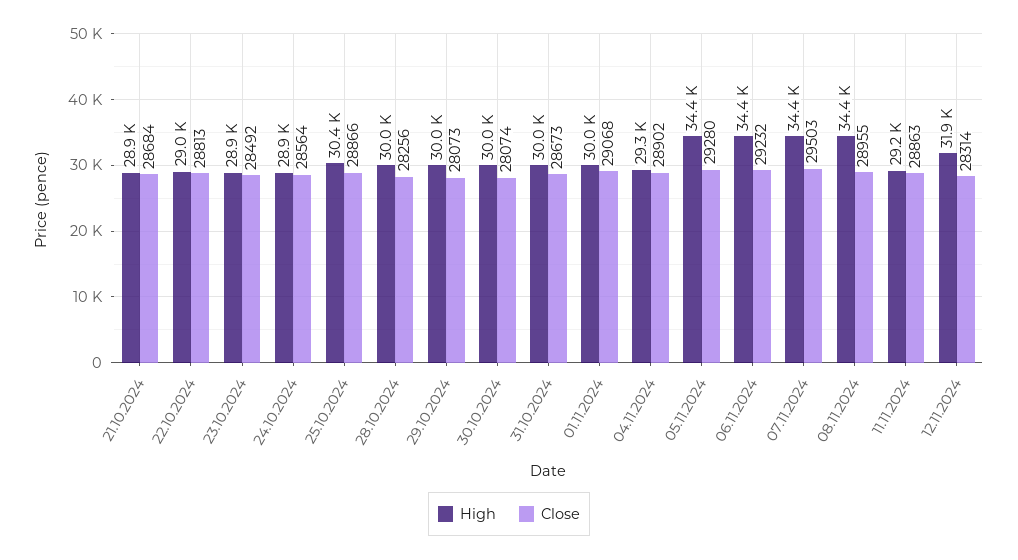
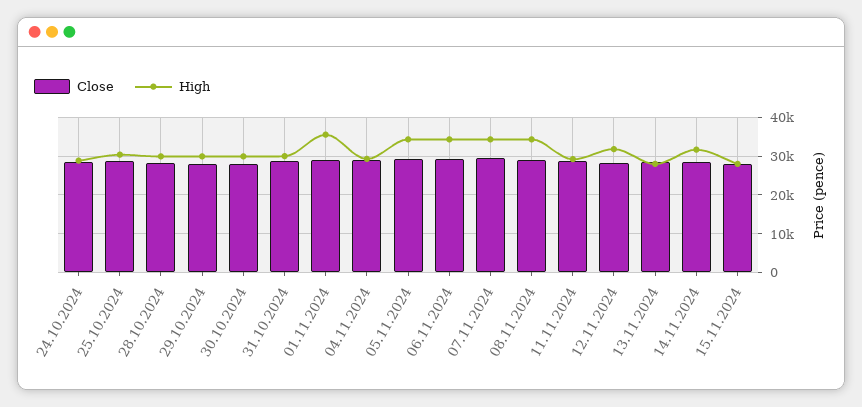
High, 21.10.2024: 28900 -> none
Close, 21.10.2024: 28684 -> none
High, 22.10.2024: 29000 -> none
Close, 22.10.2024: 28813 -> none
High, 23.10.2024: 28900 -> none
Close, 23.10.2024: 28492 -> none
High, 01.11.2024: 30000 -> 36000
Close, 13.11.2024: none -> 28000
High, 13.11.2024: none -> 28000
Close, 14.11.2024: none -> 28000
High, 14.11.2024: none -> 32000
Close, 15.11.2024: none -> 28000
High, 15.11.2024: none -> 28000

